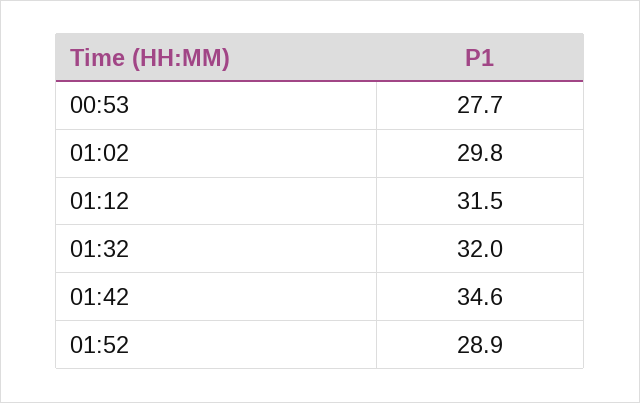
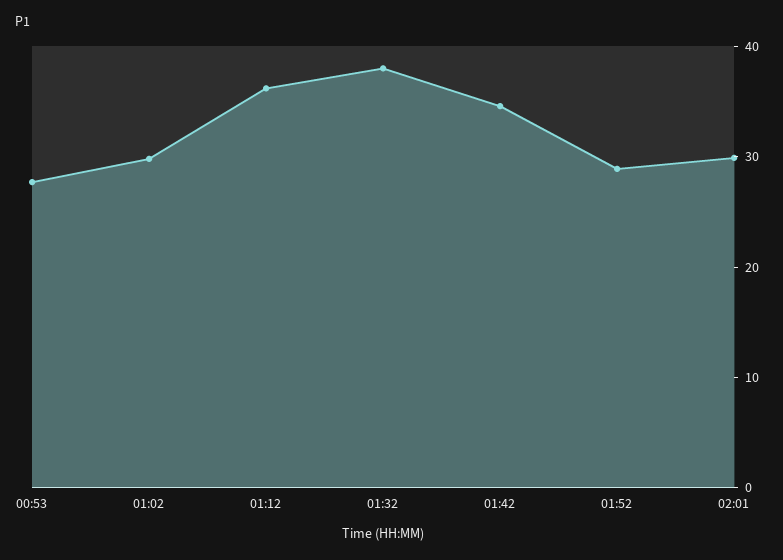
01:12: 31.5 -> 36
01:32: 32 -> 38
02:01: none -> 30

